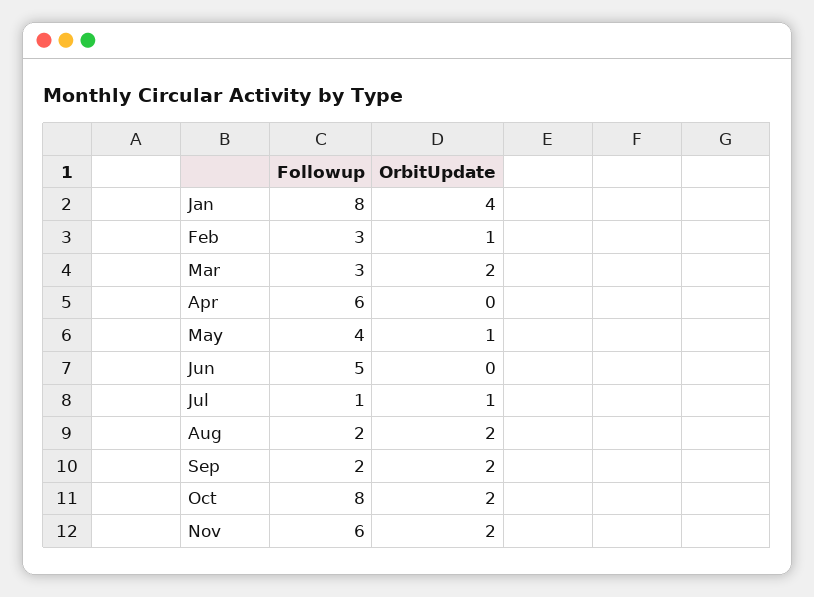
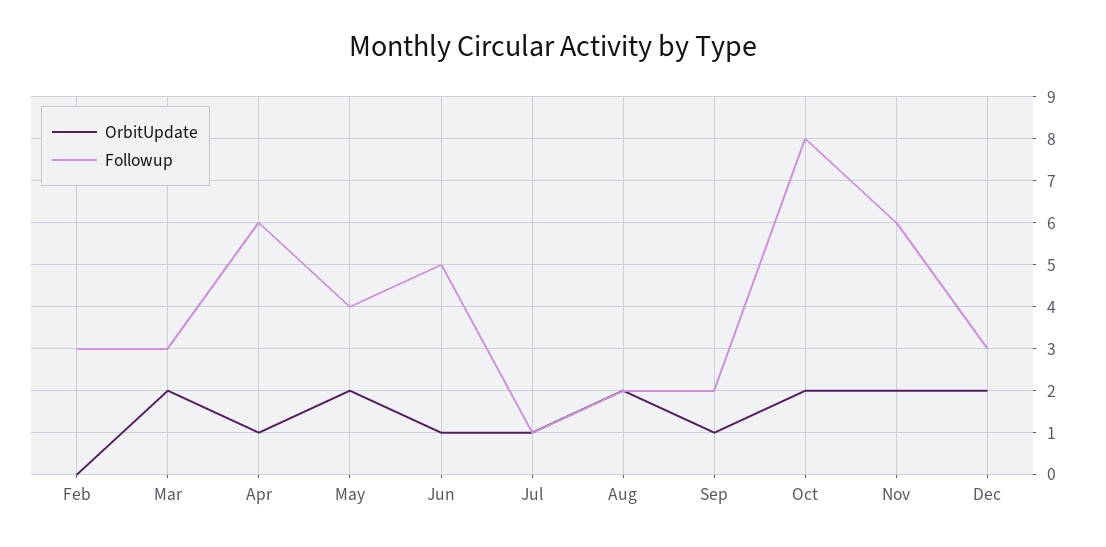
Followup, Jan: 8 -> none
OrbitUpdate, Jan: 4 -> none
OrbitUpdate, Feb: 1 -> 0
OrbitUpdate, Apr: 0 -> 1
OrbitUpdate, May: 1 -> 2
OrbitUpdate, Jun: 0 -> 1
OrbitUpdate, Sep: 2 -> 1
OrbitUpdate, Dec: none -> 2
Followup, Dec: none -> 3

